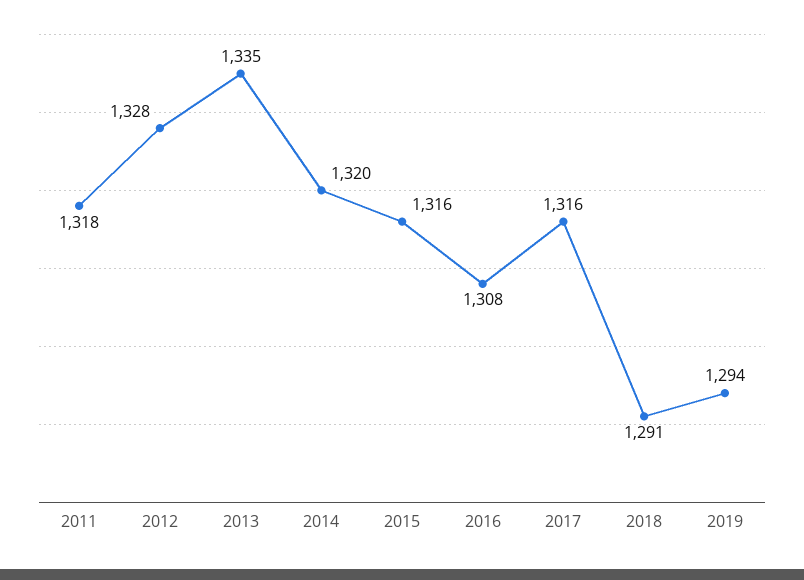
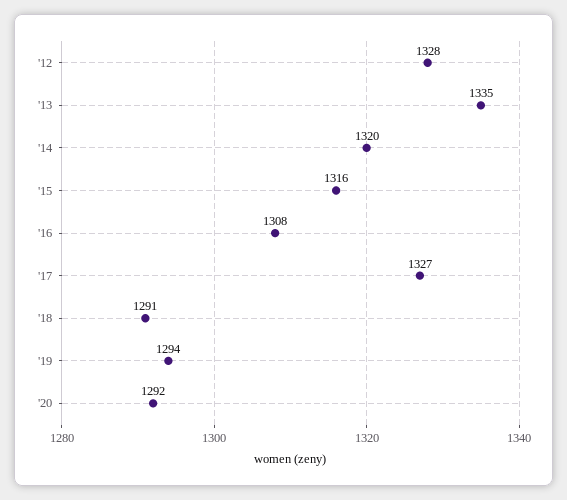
2011: 1318 -> none
2017: 1316 -> 1327
'20: none -> 1292

